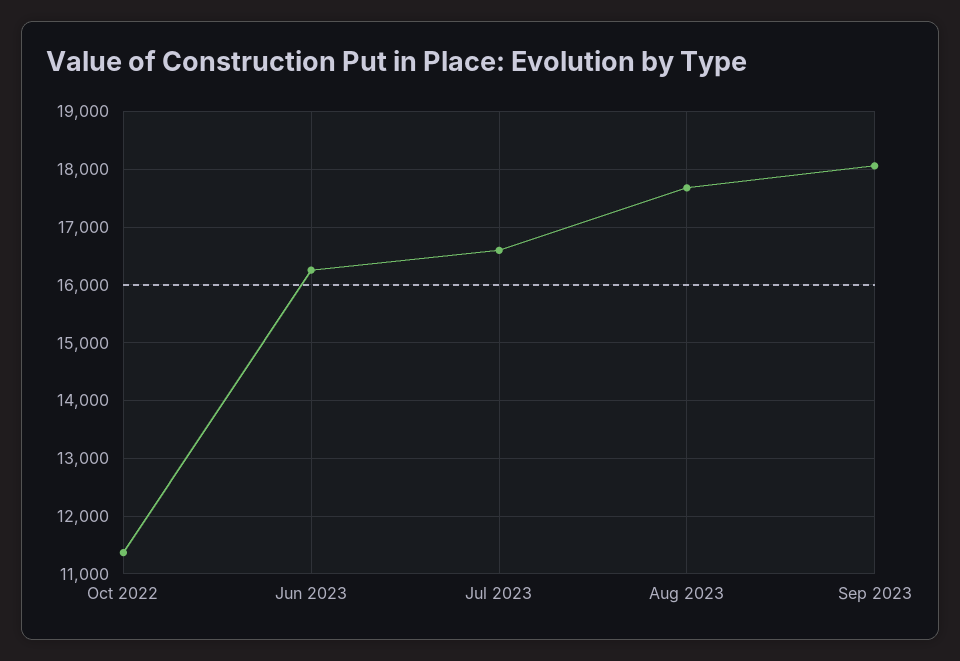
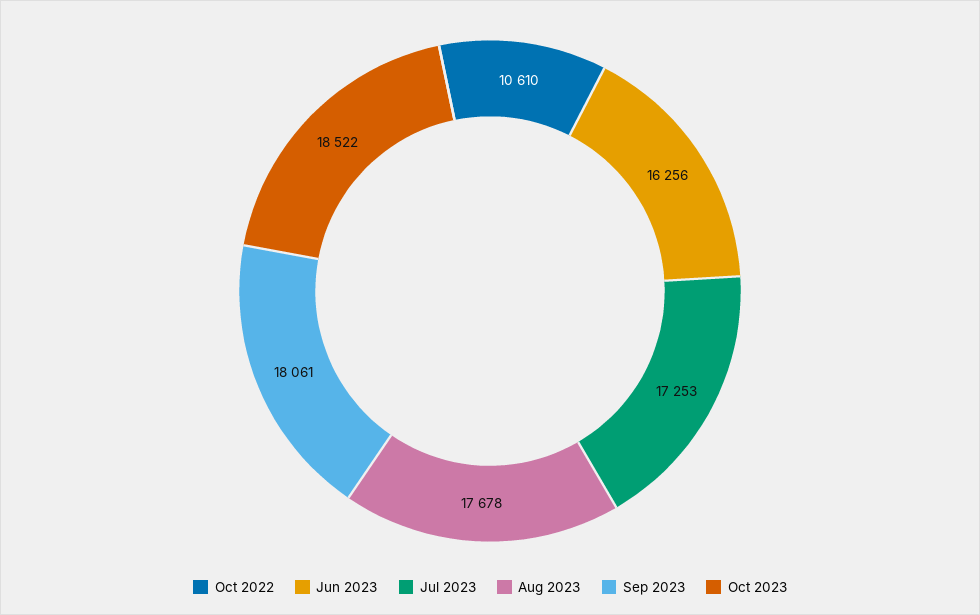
Oct 2022: 11400 -> 10610
Jul 2023: 16600 -> 17253
Oct 2023: none -> 18522

